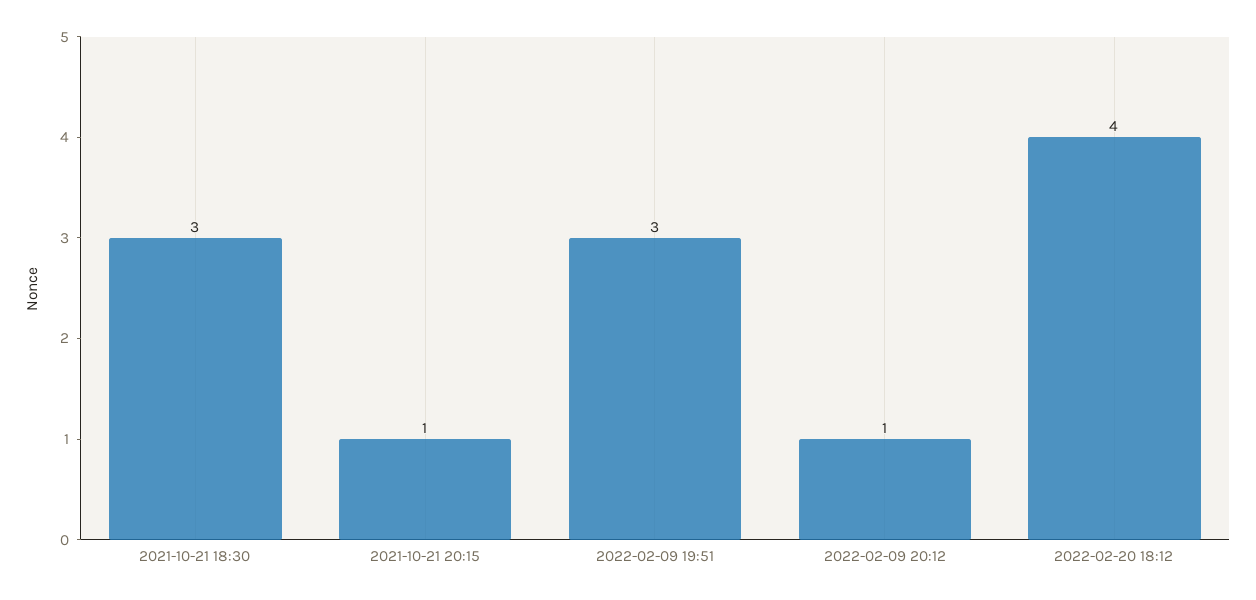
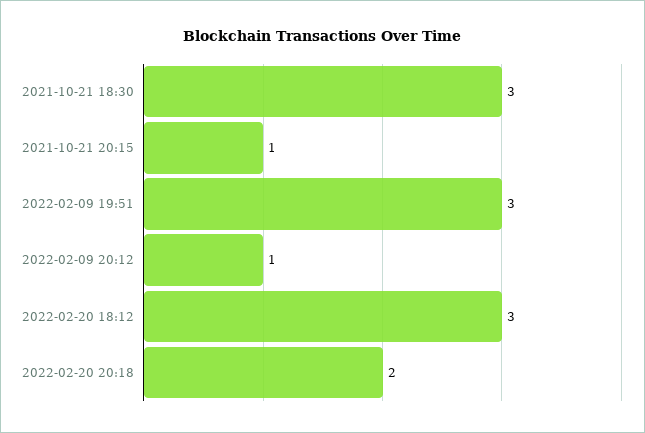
2022-02-20 18:12: 4 -> 3
2022-02-20 20:18: none -> 2

